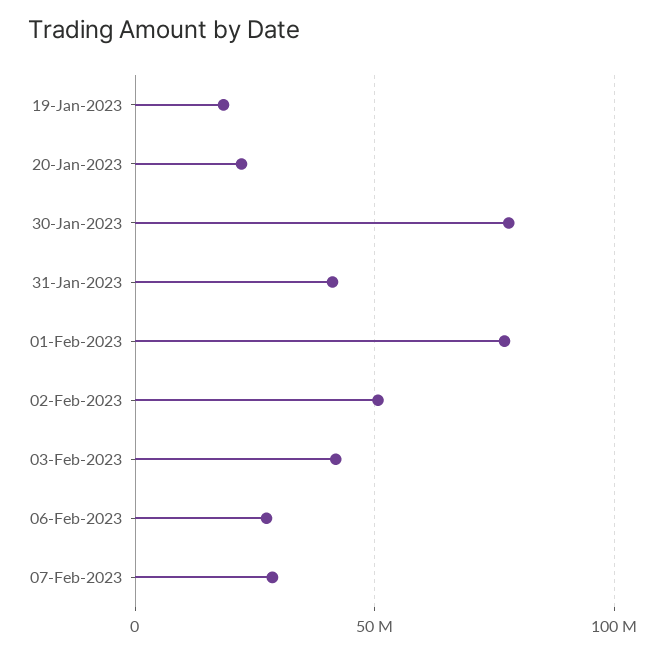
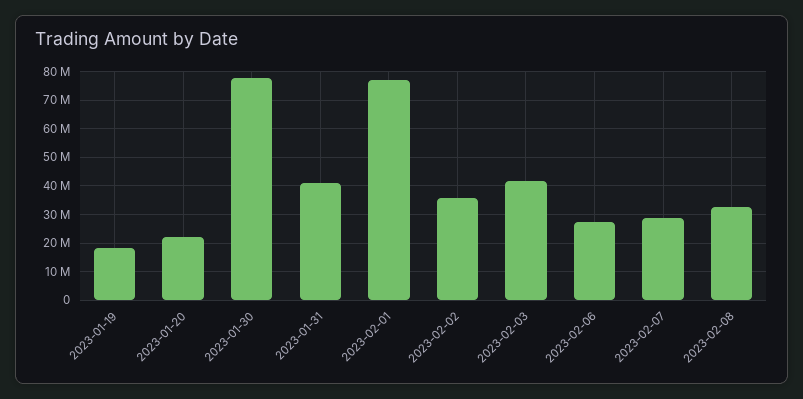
02-Feb-2023: 50000000 -> 35000000
2023-02-08: none -> 32500000

